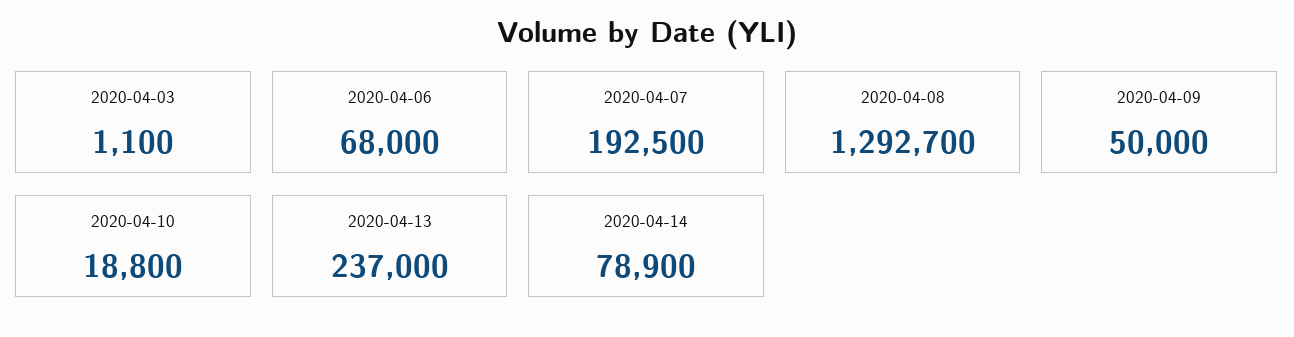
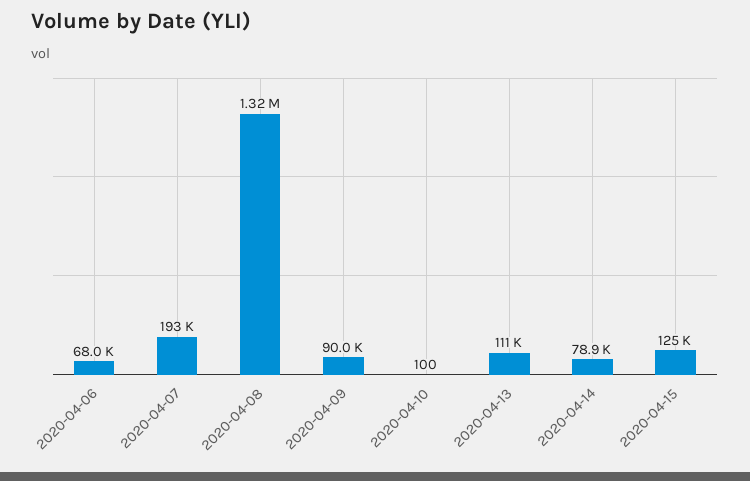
2020-04-03: 1100 -> none
2020-04-08: 1292700 -> 1320000
2020-04-09: 50000 -> 90000
2020-04-10: 18800 -> 100
2020-04-13: 237000 -> 111000
2020-04-15: none -> 125000

